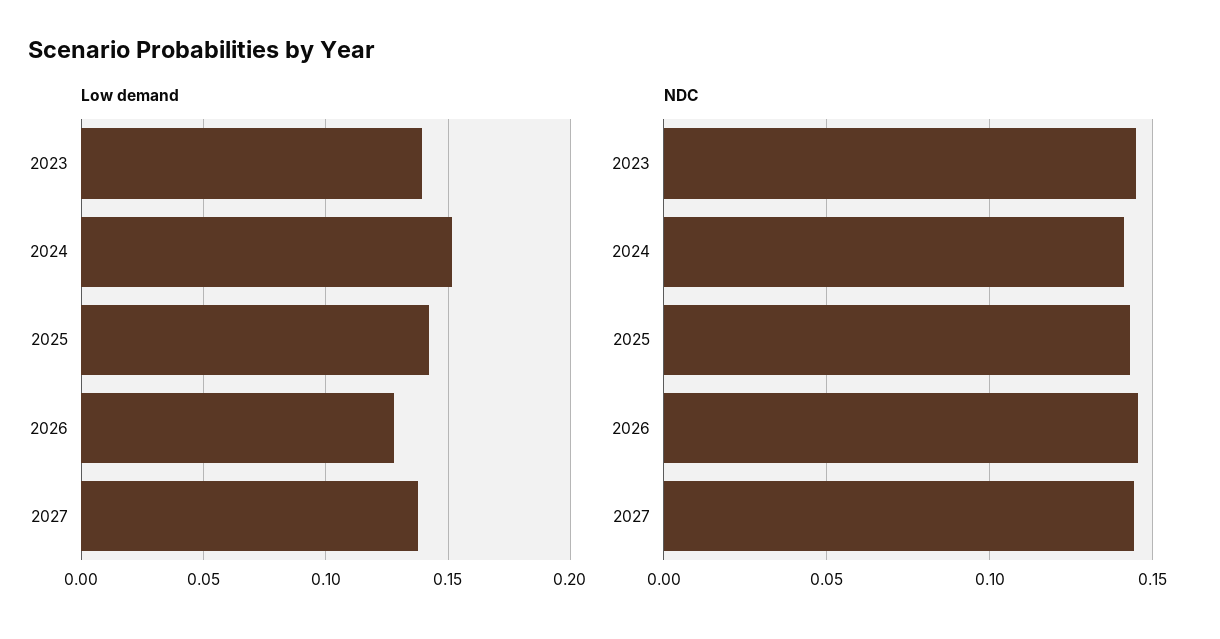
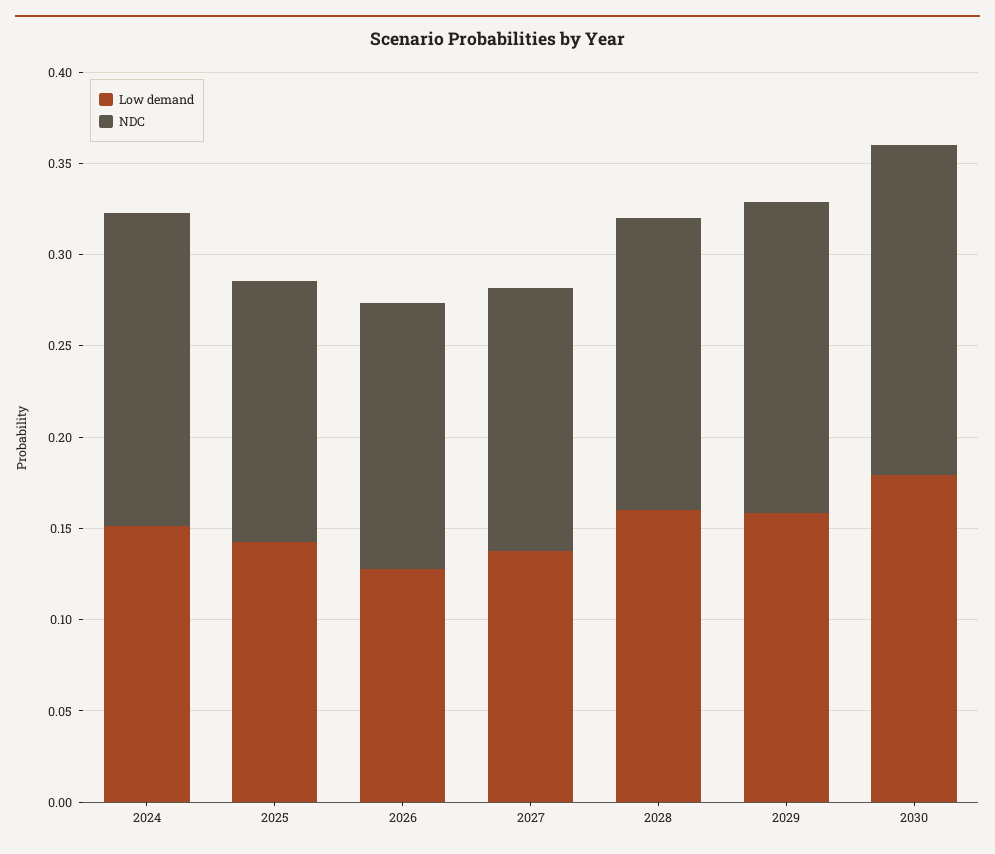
Low demand, 2023: 0.14 -> none
NDC, 2023: 0.145 -> none
NDC, 2024: 0.14 -> 0.17
Low demand, 2028: none -> 0.16
NDC, 2028: none -> 0.16
Low demand, 2029: none -> 0.16
NDC, 2029: none -> 0.17
Low demand, 2030: none -> 0.18
NDC, 2030: none -> 0.18

